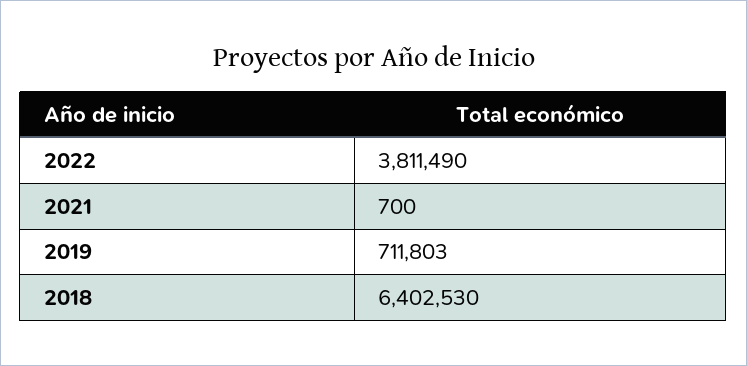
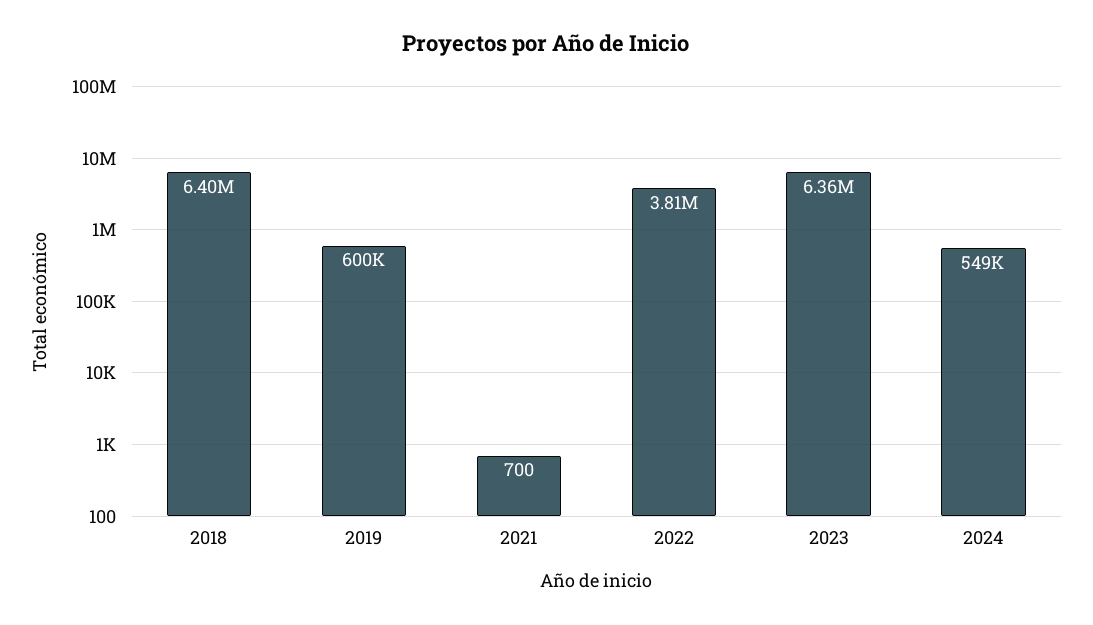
2019: 711803 -> 600000
2023: none -> 6360000
2024: none -> 549000

